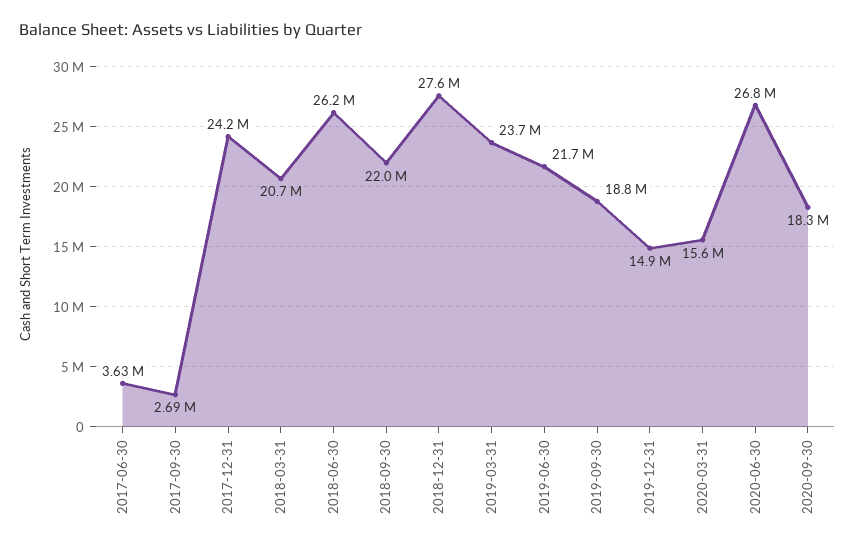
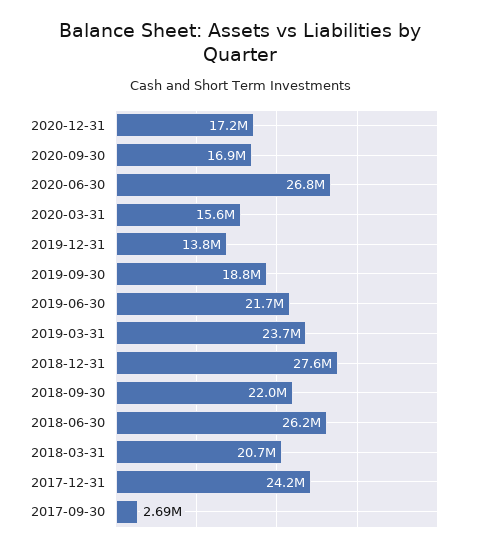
2017-06-30: 3630000 -> none
2019-12-31: 14900000 -> 13800000
2020-09-30: 18300000 -> 16900000
2020-12-31: none -> 17200000

